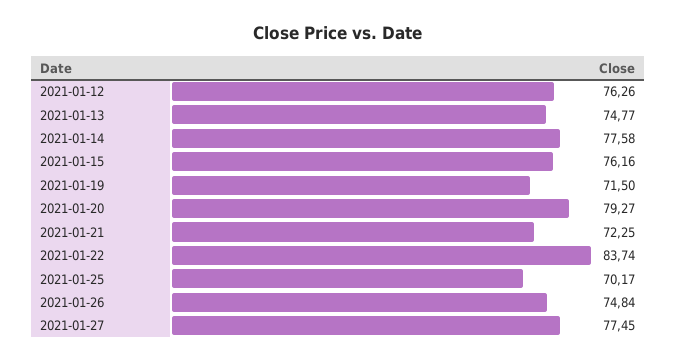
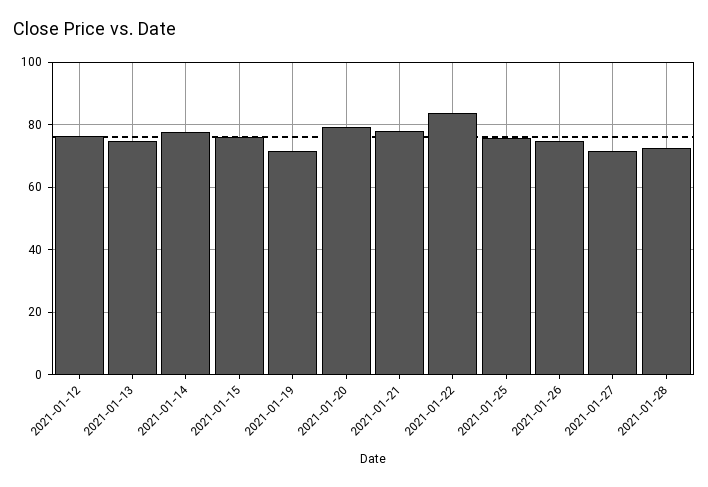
2021-01-21: 72.25 -> 78
2021-01-25: 70.17 -> 76
2021-01-27: 77.45 -> 72
2021-01-28: none -> 72

